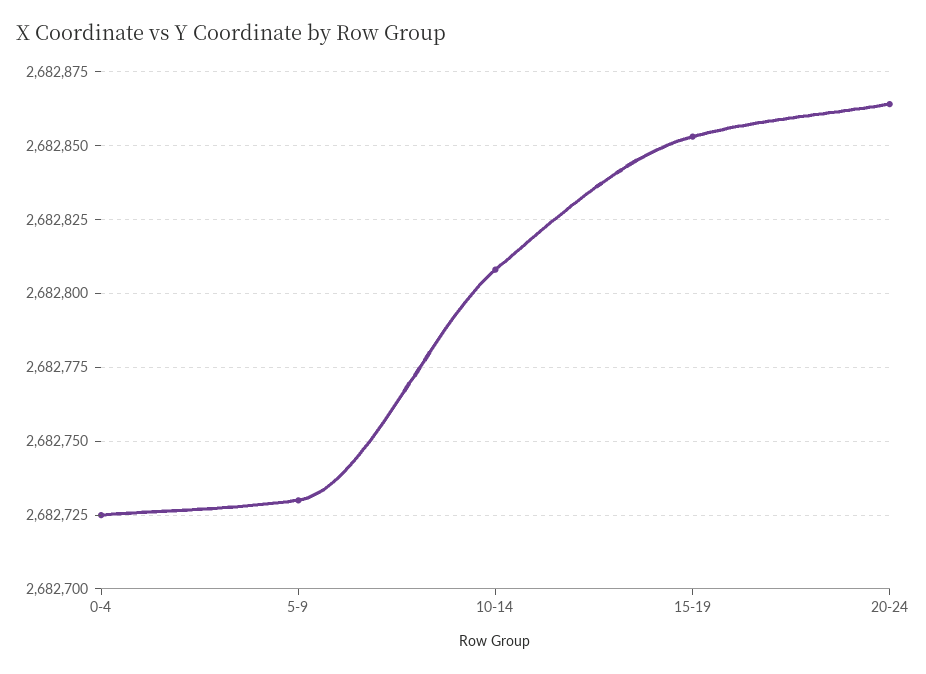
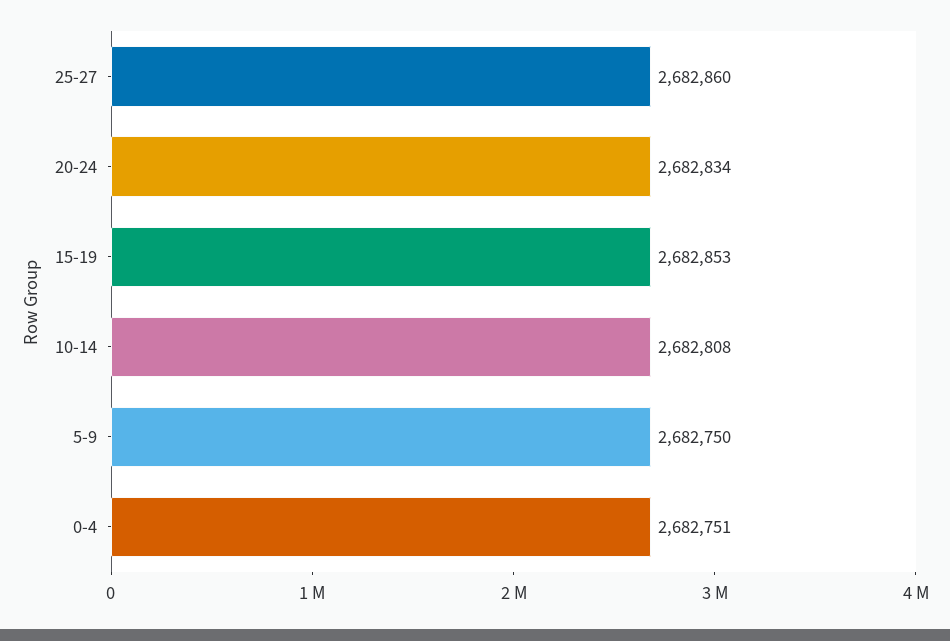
0-4: 2682725 -> 2682751
5-9: 2682730 -> 2682750
20-24: 2682865 -> 2682834
25-27: none -> 2682860

